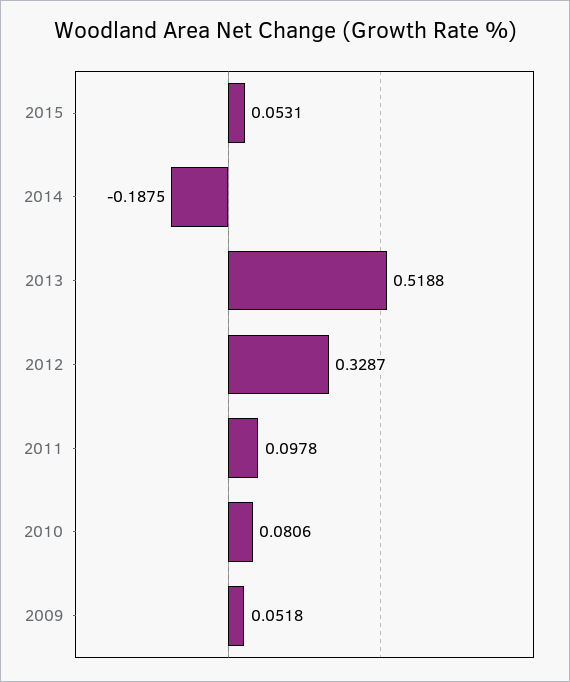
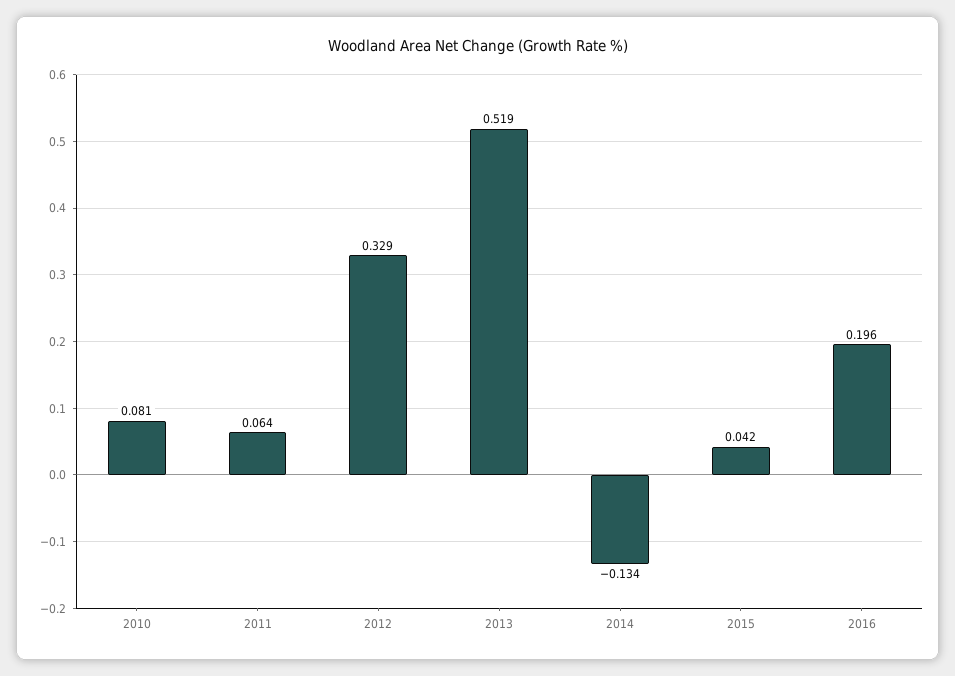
2015: 0.0531 -> 0.042
2014: -0.1875 -> -0.134
2011: 0.0978 -> 0.064
2009: 0.0518 -> none
2016: none -> 0.196

